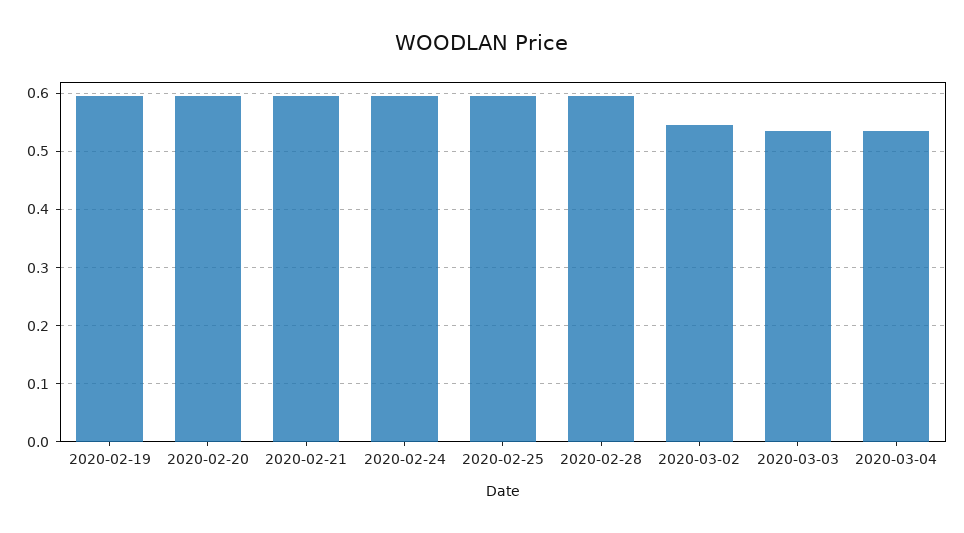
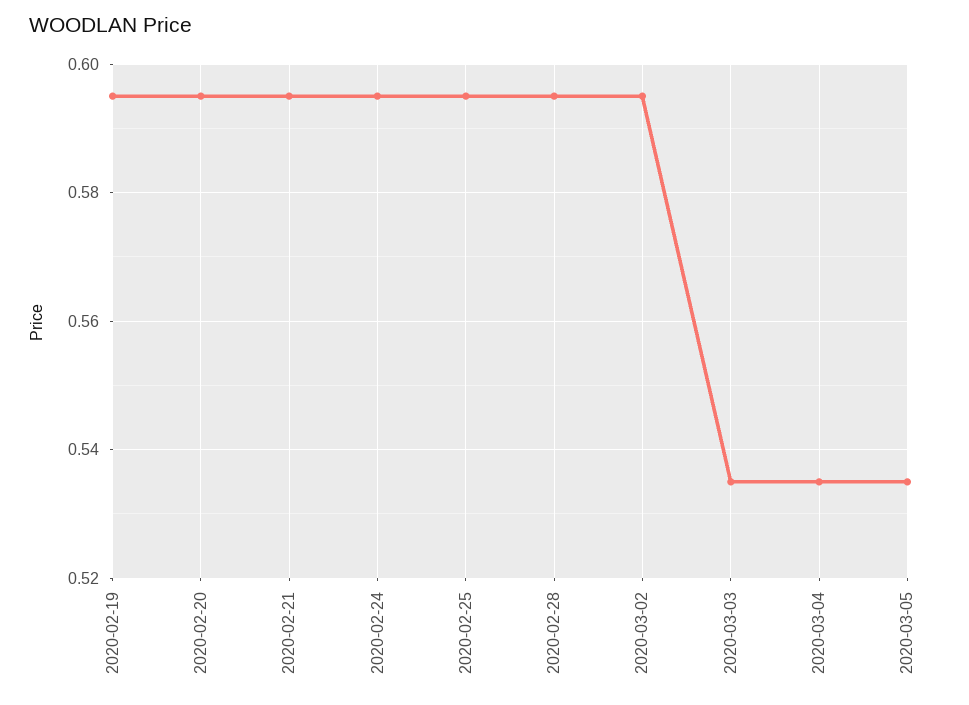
2020-03-02: 0.54 -> 0.595
2020-03-05: none -> 0.535

